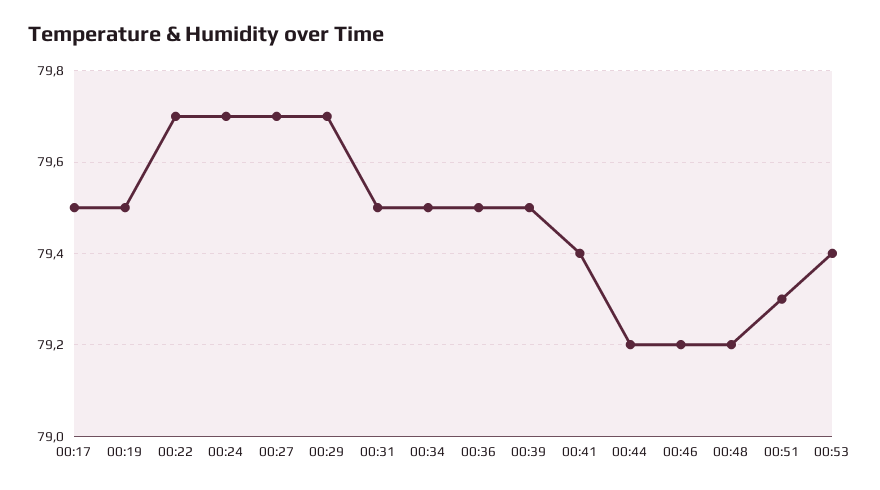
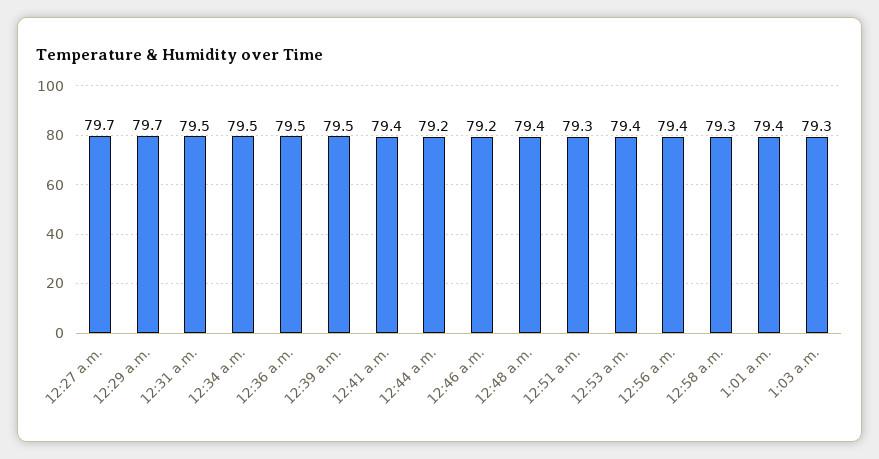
00:17: 79.5 -> none
00:19: 79.5 -> none
00:22: 79.7 -> none
00:24: 79.7 -> none
00:48: 79.2 -> 79.4
12:56 a.m.: none -> 79.4
12:58 a.m.: none -> 79.3
1:01 a.m.: none -> 79.4
1:03 a.m.: none -> 79.3

